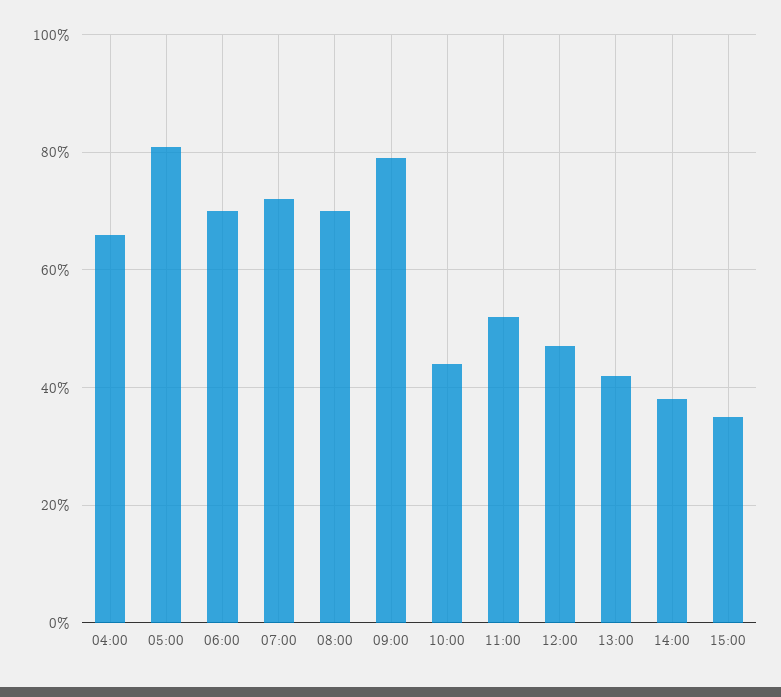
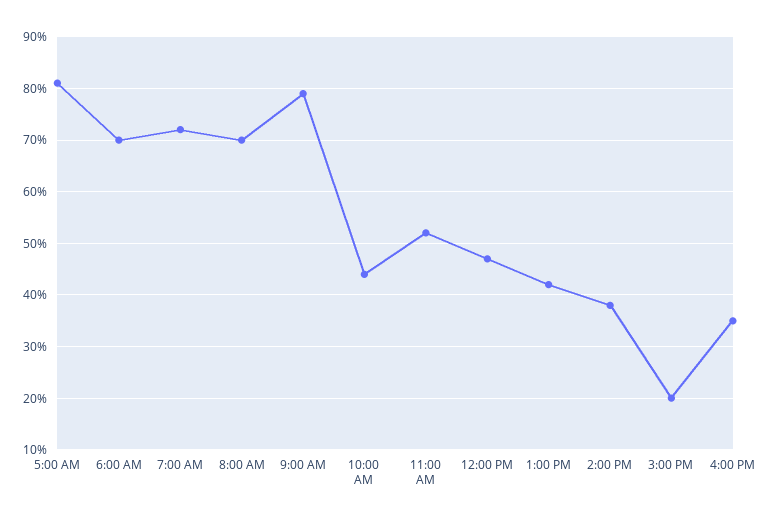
04:00: 65 -> none
15:00: 35 -> 20
4:00 PM: none -> 35

